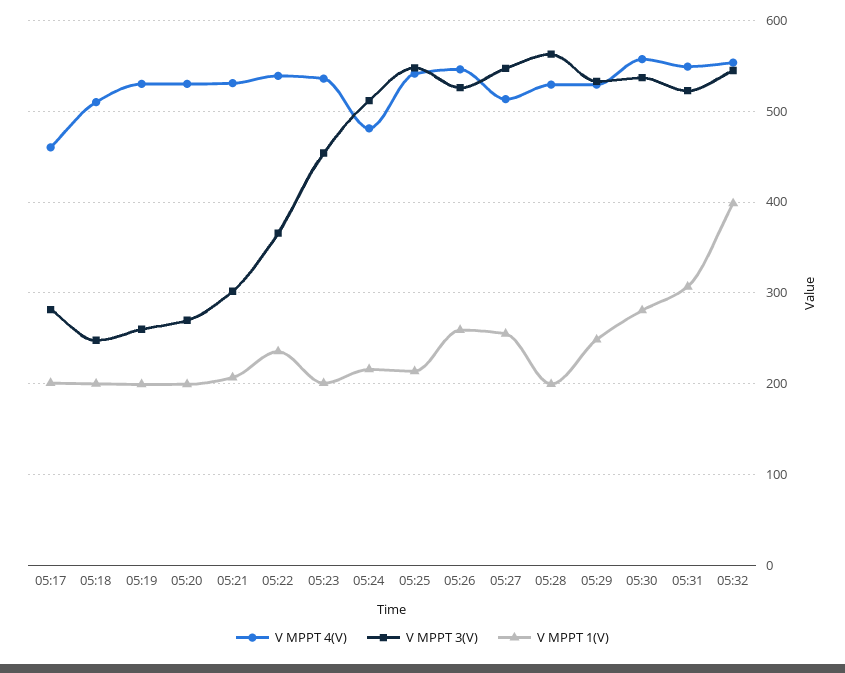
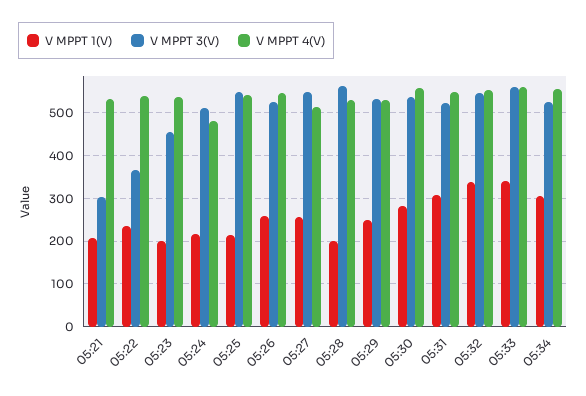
V MPPT 4(V), 05:17: 460 -> none
V MPPT 3(V), 05:17: 280 -> none
V MPPT 1(V), 05:17: 200 -> none
V MPPT 4(V), 05:18: 510 -> none
V MPPT 3(V), 05:18: 250 -> none
V MPPT 1(V), 05:18: 200 -> none
V MPPT 4(V), 05:19: 530 -> none
V MPPT 3(V), 05:19: 260 -> none
V MPPT 1(V), 05:19: 200 -> none
V MPPT 4(V), 05:20: 530 -> none
V MPPT 3(V), 05:20: 270 -> none
V MPPT 1(V), 05:20: 200 -> none
V MPPT 1(V), 05:32: 400 -> 340
V MPPT 1(V), 05:33: none -> 340
V MPPT 3(V), 05:33: none -> 560
V MPPT 4(V), 05:33: none -> 560
V MPPT 1(V), 05:34: none -> 300
V MPPT 3(V), 05:34: none -> 520
V MPPT 4(V), 05:34: none -> 560

